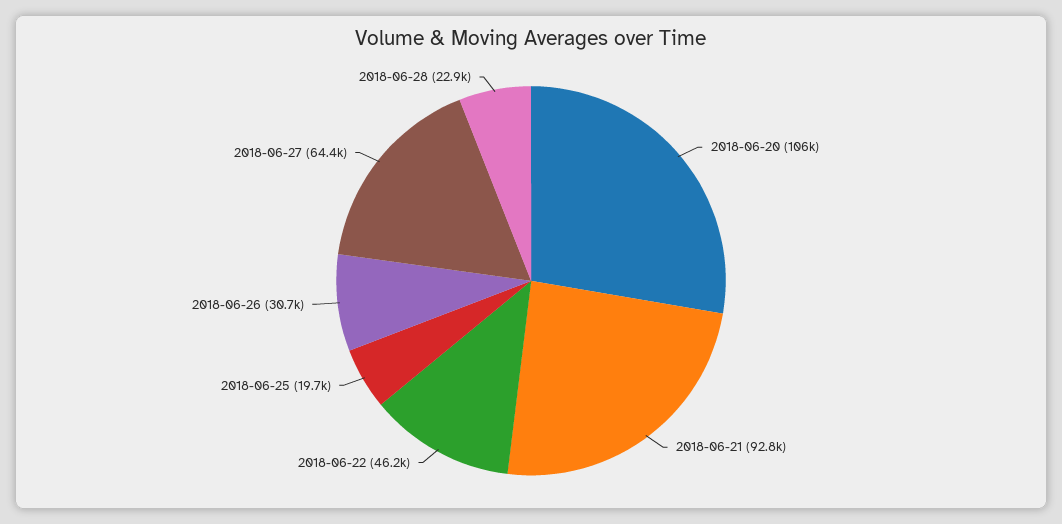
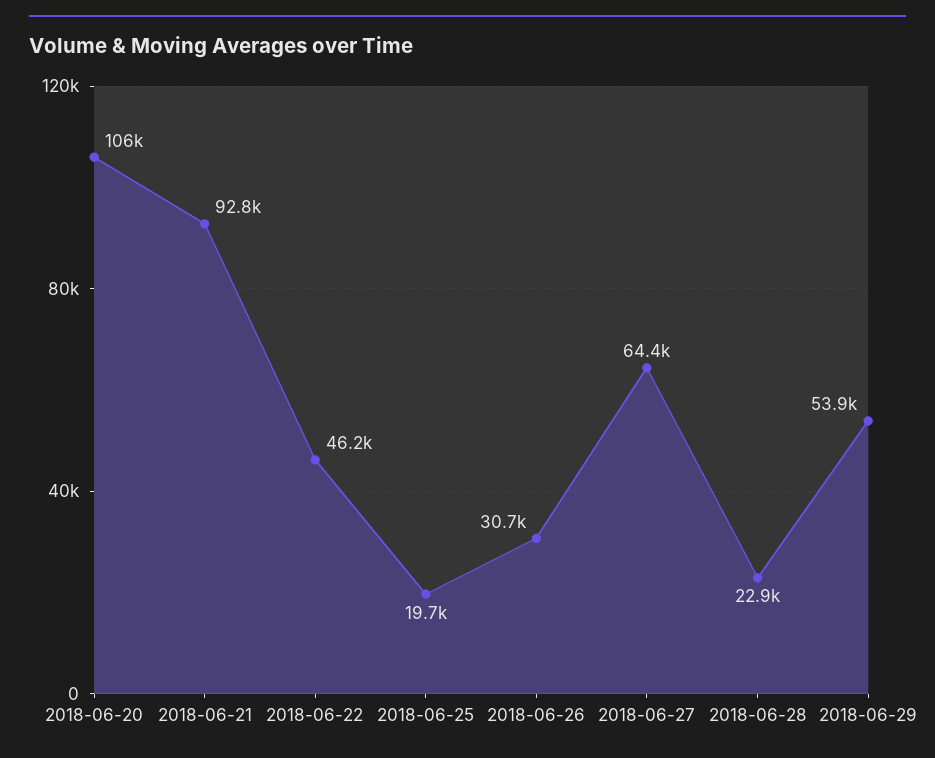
2018-06-29: none -> 53900

